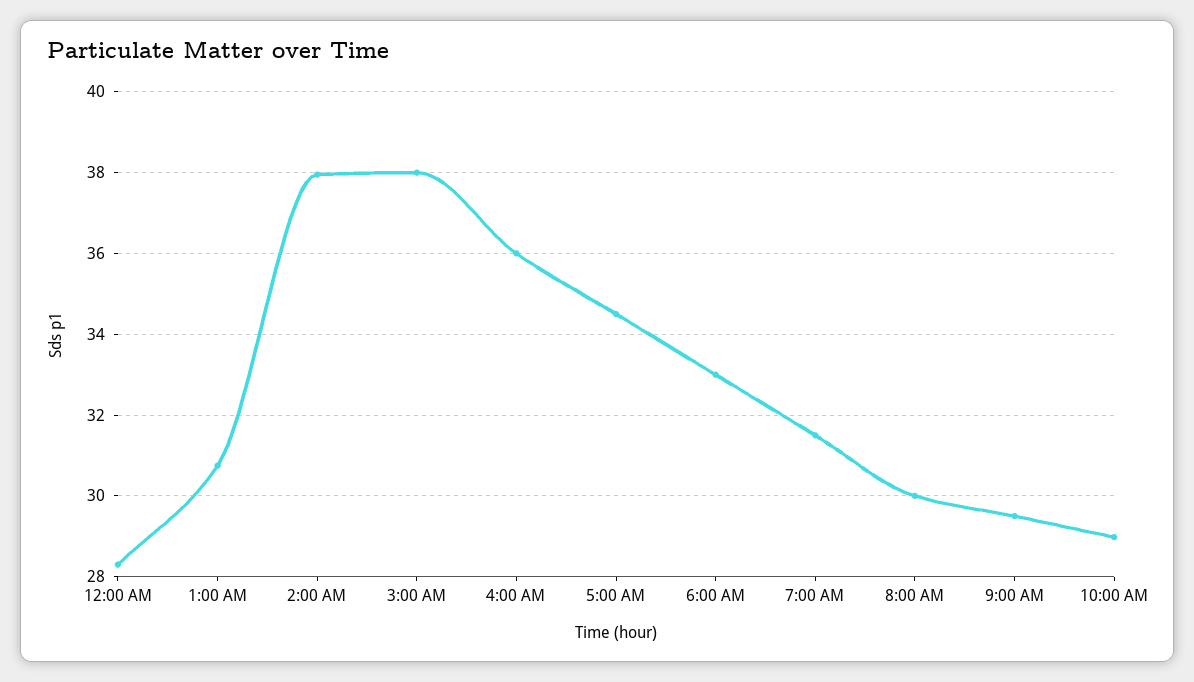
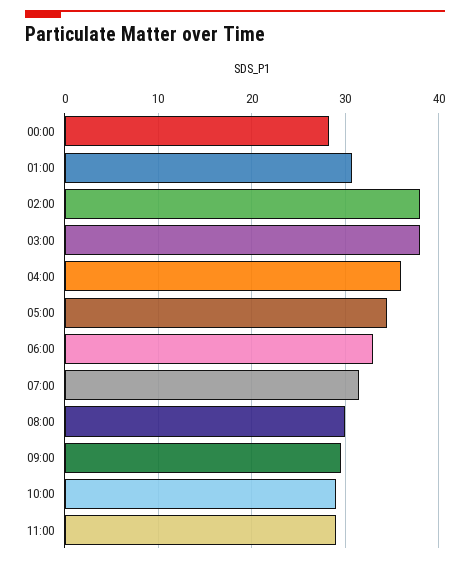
11:00: none -> 29

